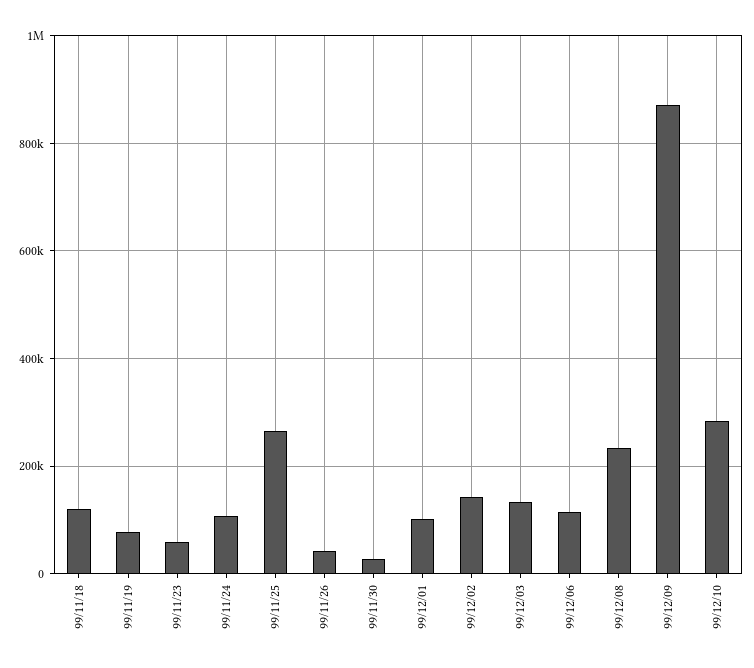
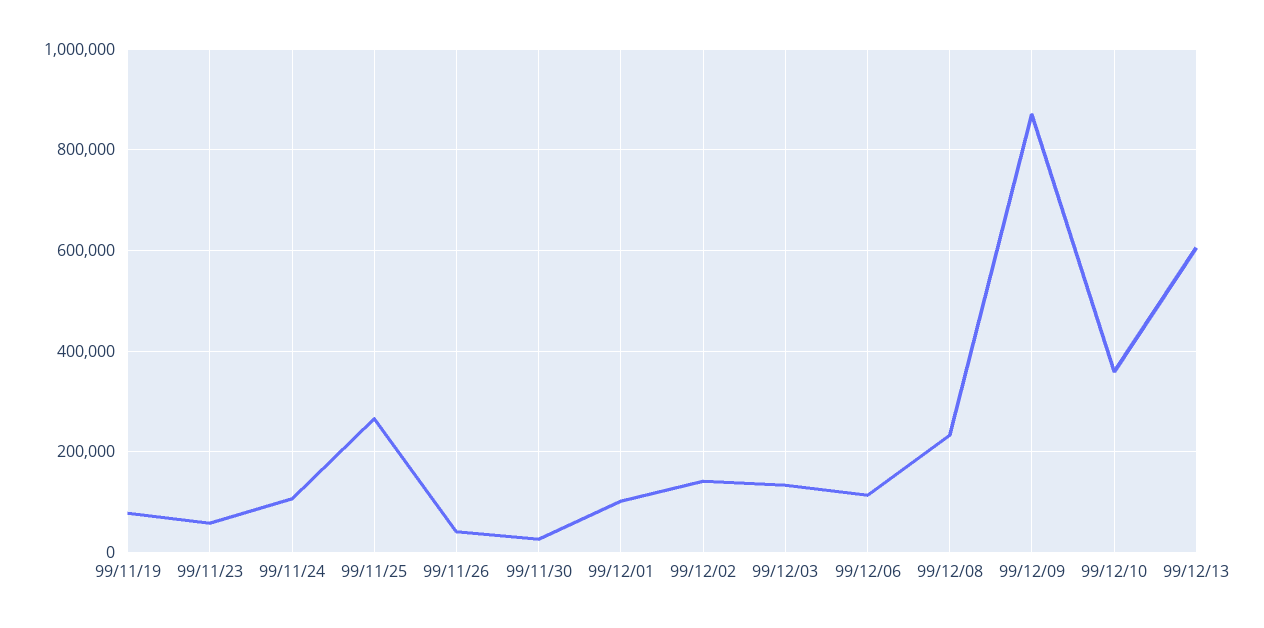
99/11/18: 120000 -> none
99/12/10: 280000 -> 360000
99/12/13: none -> 600000

